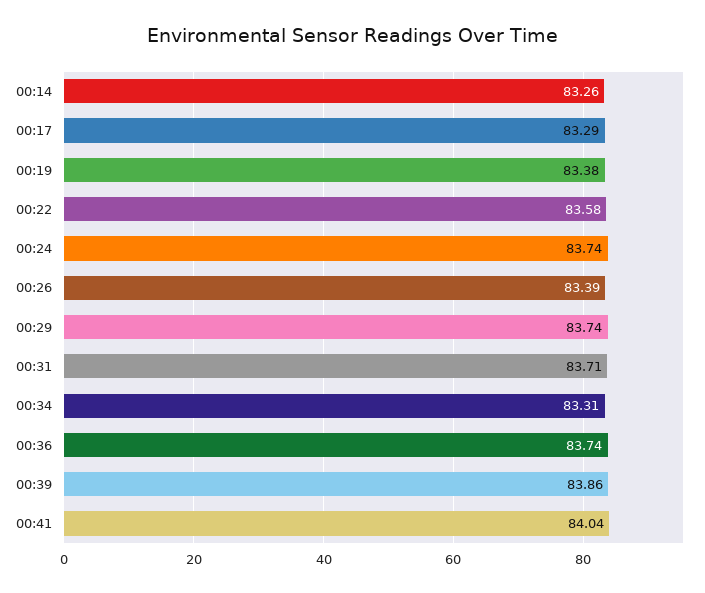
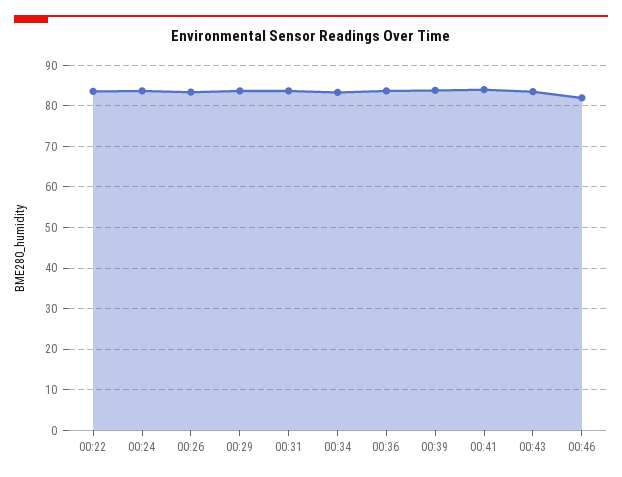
00:14: 83.26 -> none
00:17: 83.29 -> none
00:19: 83.38 -> none
00:43: none -> 84
00:46: none -> 82

